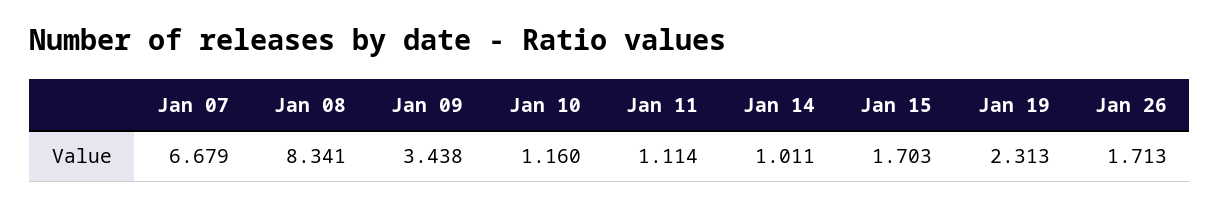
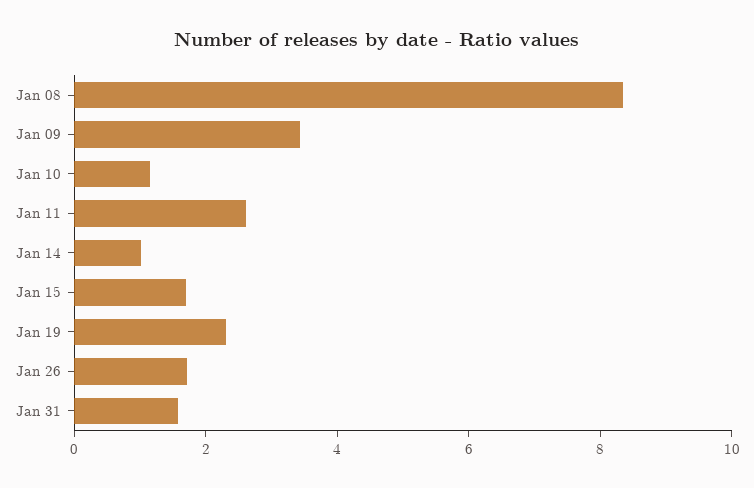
Jan 07: 6.679 -> none
Jan 11: 1.114 -> 2.5
Jan 31: none -> 1.5

